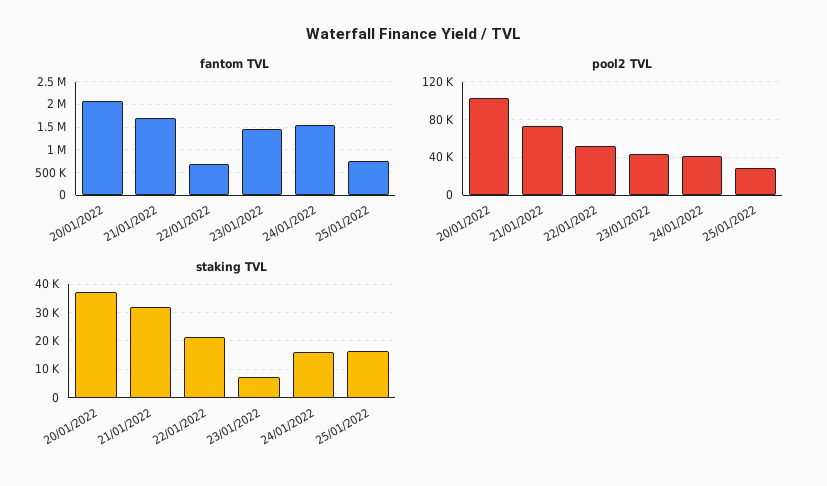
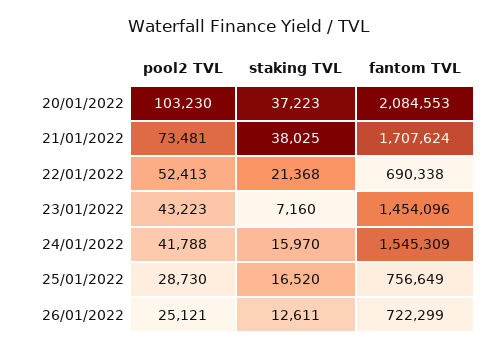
staking TVL, 21/01/2022: 32500 -> 38025
pool2 TVL, 26/01/2022: none -> 25121
staking TVL, 26/01/2022: none -> 12611
fantom TVL, 26/01/2022: none -> 722299

